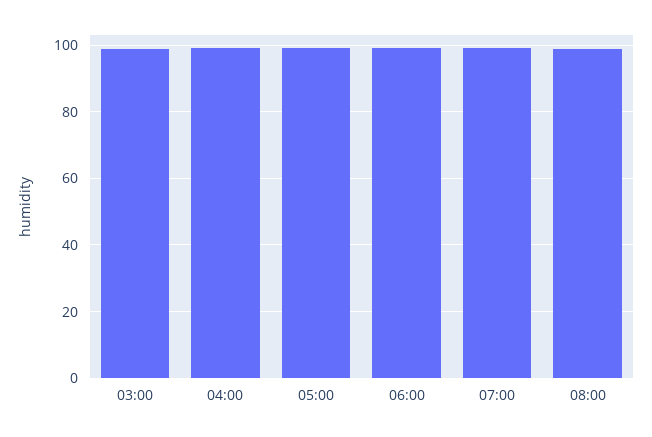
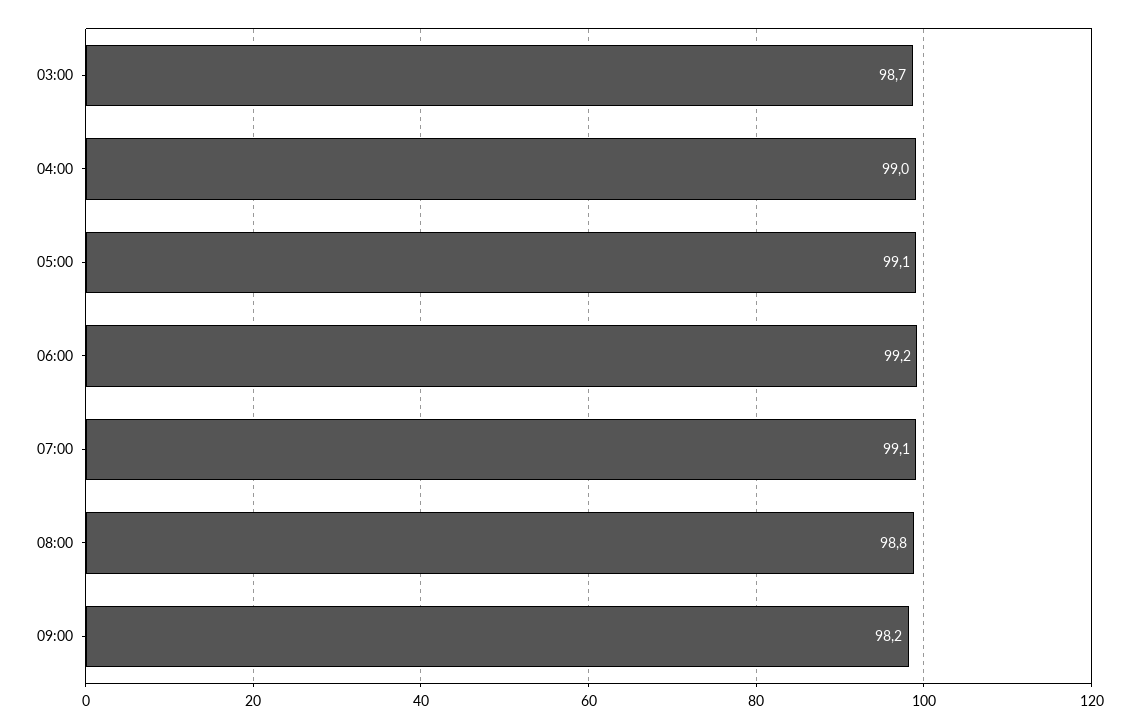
09:00: none -> 98.2

